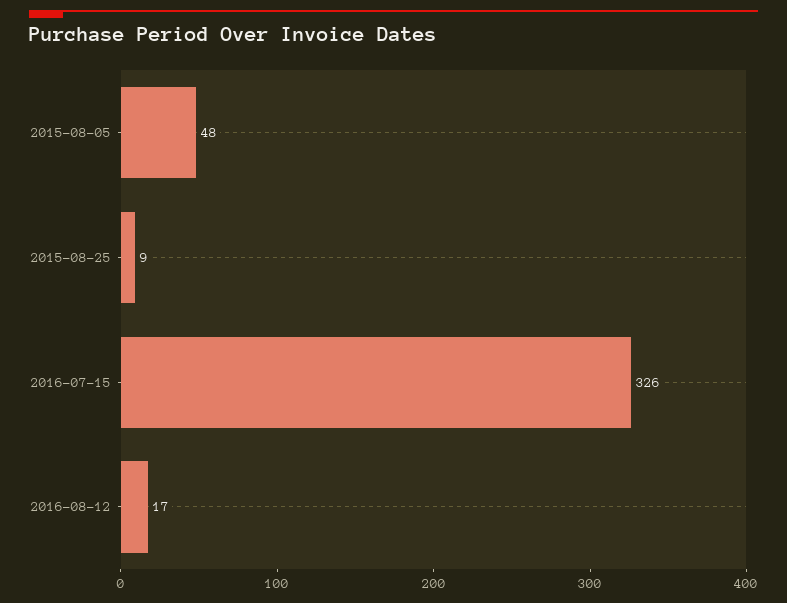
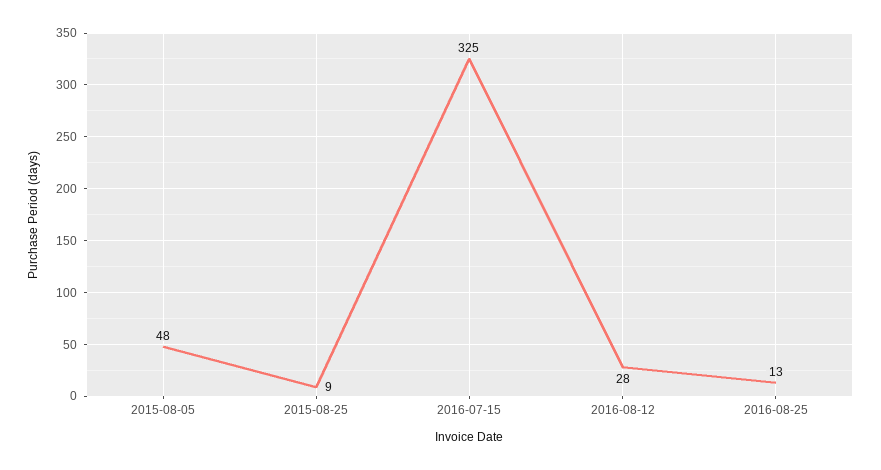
2016-07-15: 326 -> 325
2016-08-12: 17 -> 28
2016-08-25: none -> 13

